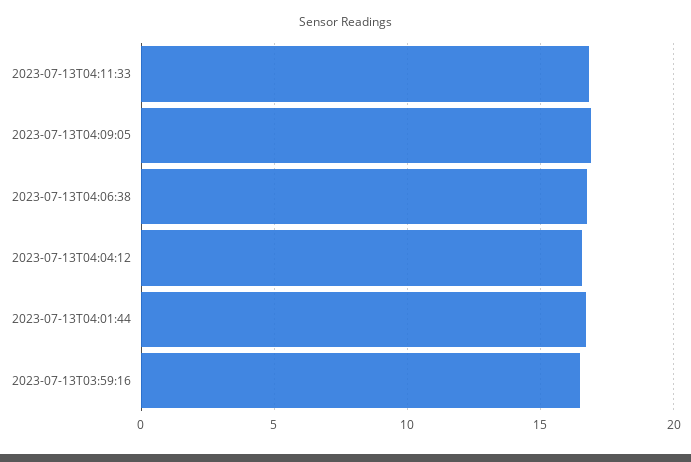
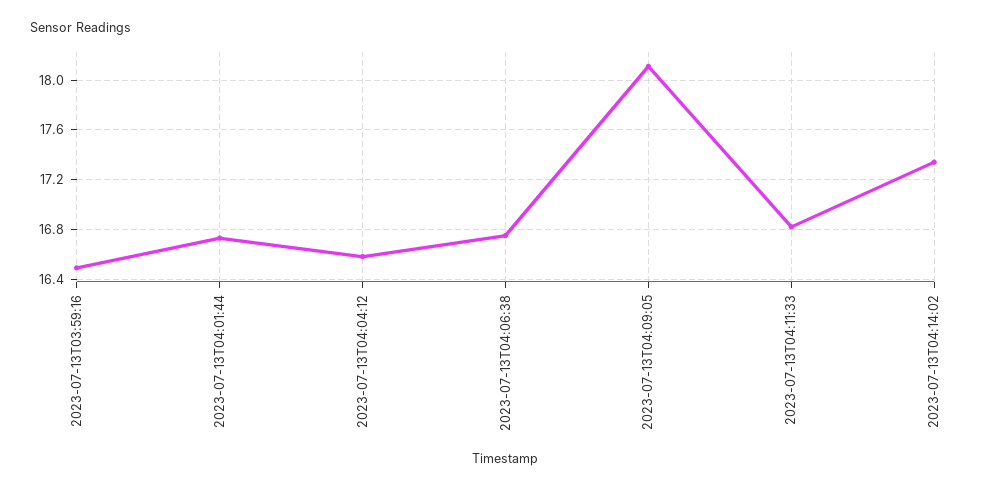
2023-07-13T04:09:05: 17 -> 18.1
2023-07-13T04:14:02: none -> 17.35

